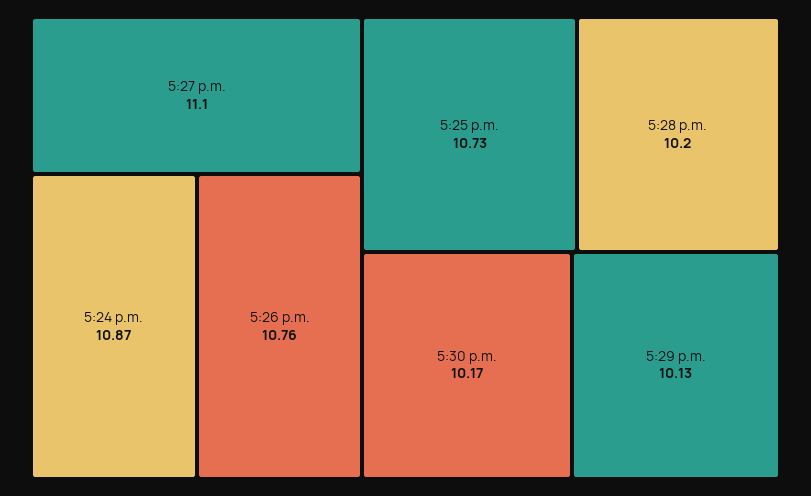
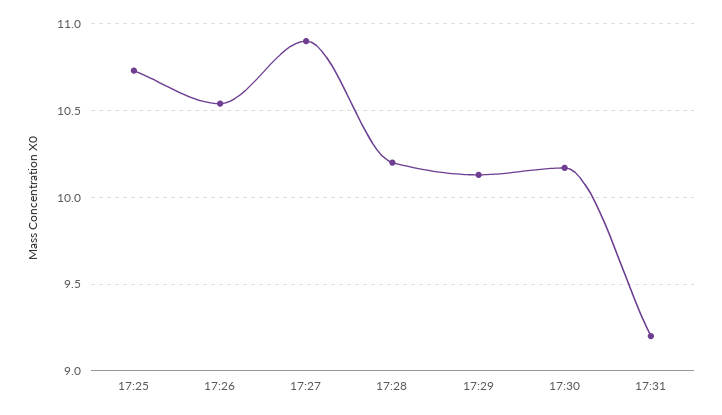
5:27 p.m.: 11.1 -> 10.9
5:24 p.m.: 10.87 -> none
5:26 p.m.: 10.76 -> 10.55
17:31: none -> 9.2

